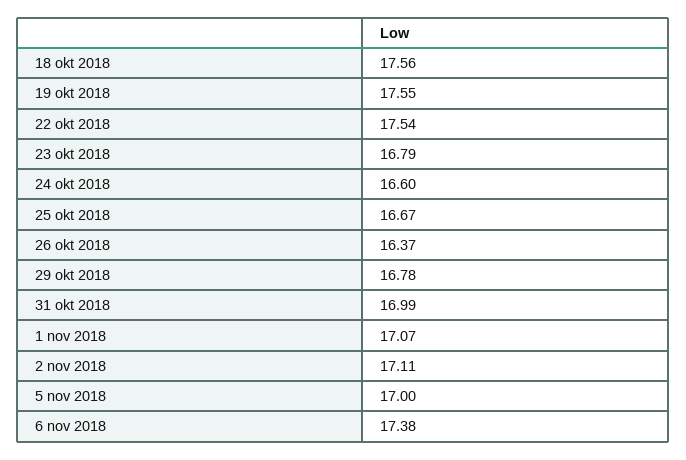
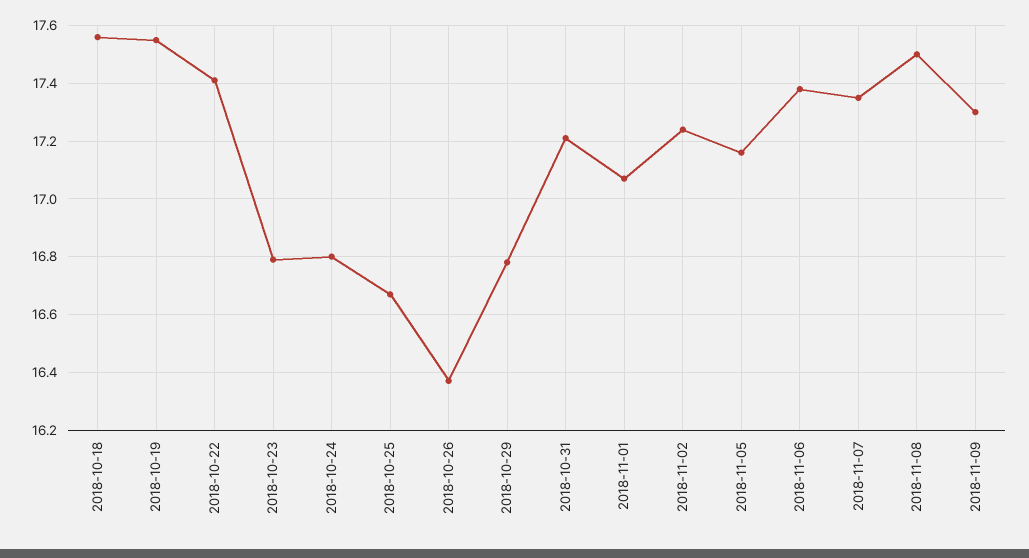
22 okt 2018: 17.54 -> 17.4
24 okt 2018: 16.6 -> 16.8
31 okt 2018: 16.99 -> 17.2
2 nov 2018: 17.11 -> 17.25
5 nov 2018: 17 -> 17.15
2018-11-07: none -> 17.35
2018-11-08: none -> 17.5
2018-11-09: none -> 17.3

